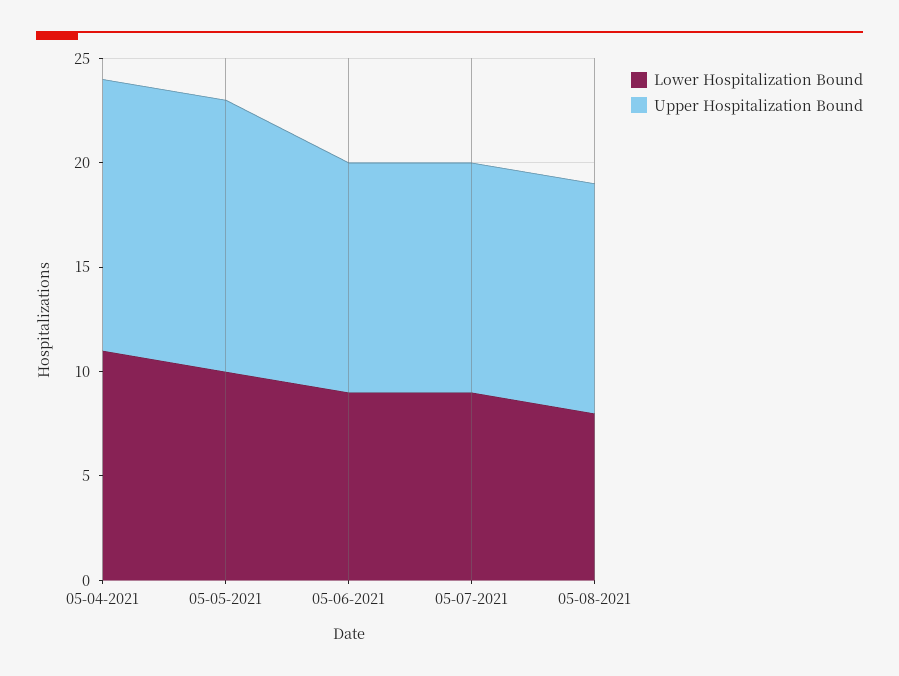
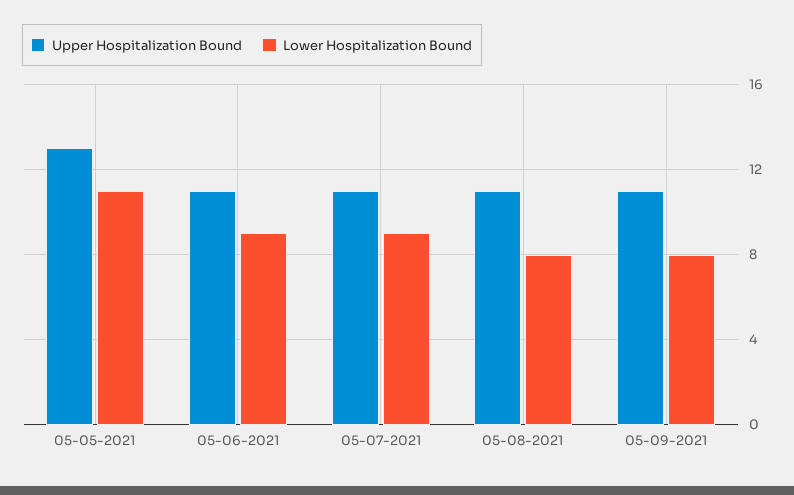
Lower Hospitalization Bound, 05-04-2021: 11 -> none
Upper Hospitalization Bound, 05-04-2021: 13 -> none
Lower Hospitalization Bound, 05-05-2021: 10 -> 11
Upper Hospitalization Bound, 05-09-2021: none -> 11
Lower Hospitalization Bound, 05-09-2021: none -> 8

